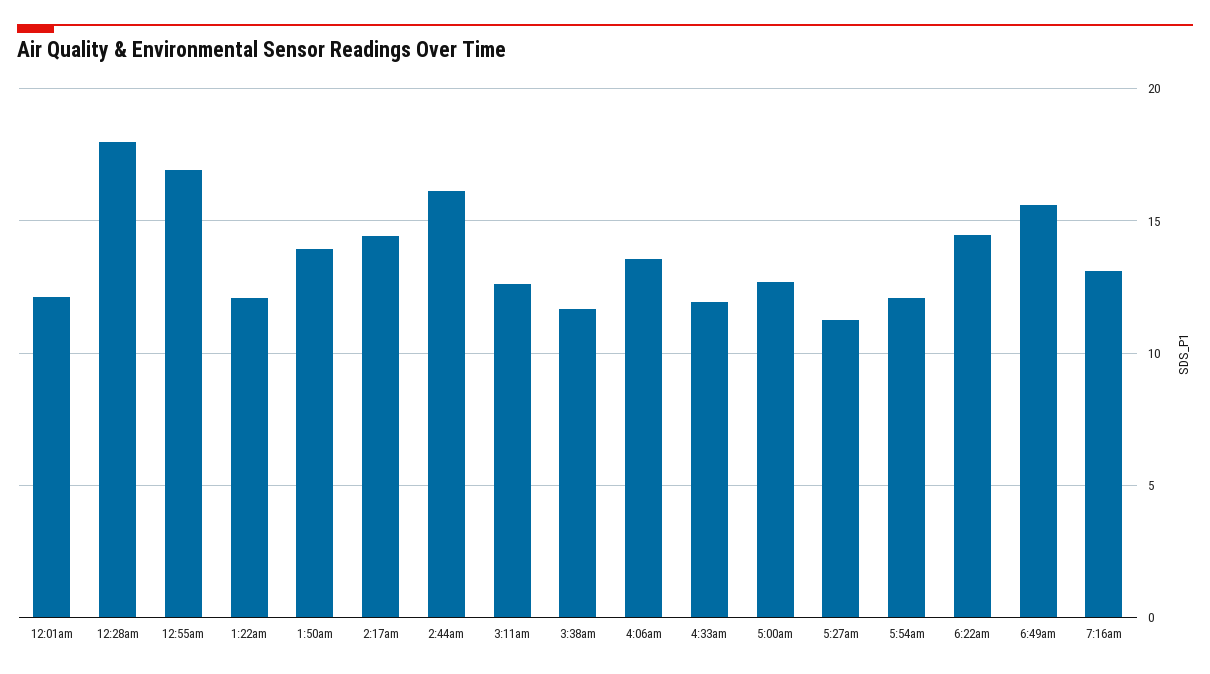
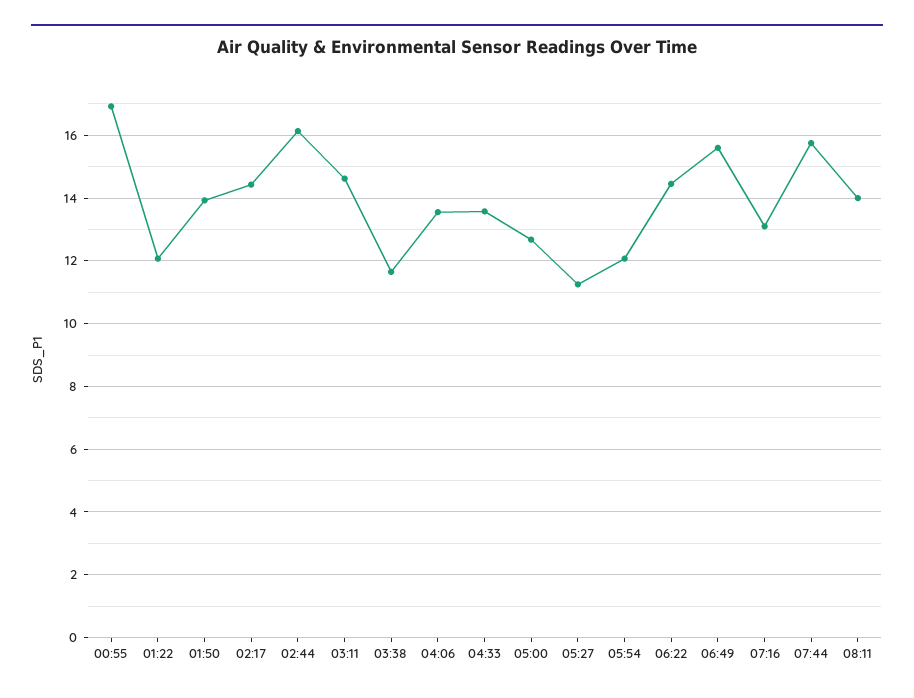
12:01am: 12 -> none
12:28am: 18 -> none
3:11am: 12.5 -> 14.6
4:33am: 12 -> 13.6
07:44: none -> 15.8
08:11: none -> 14

